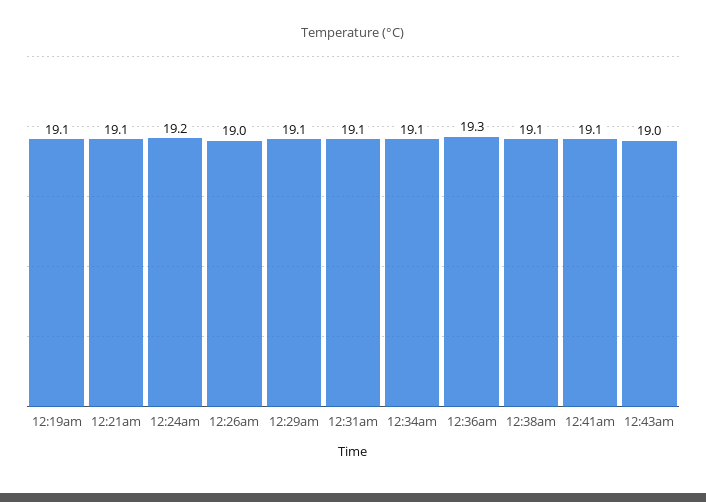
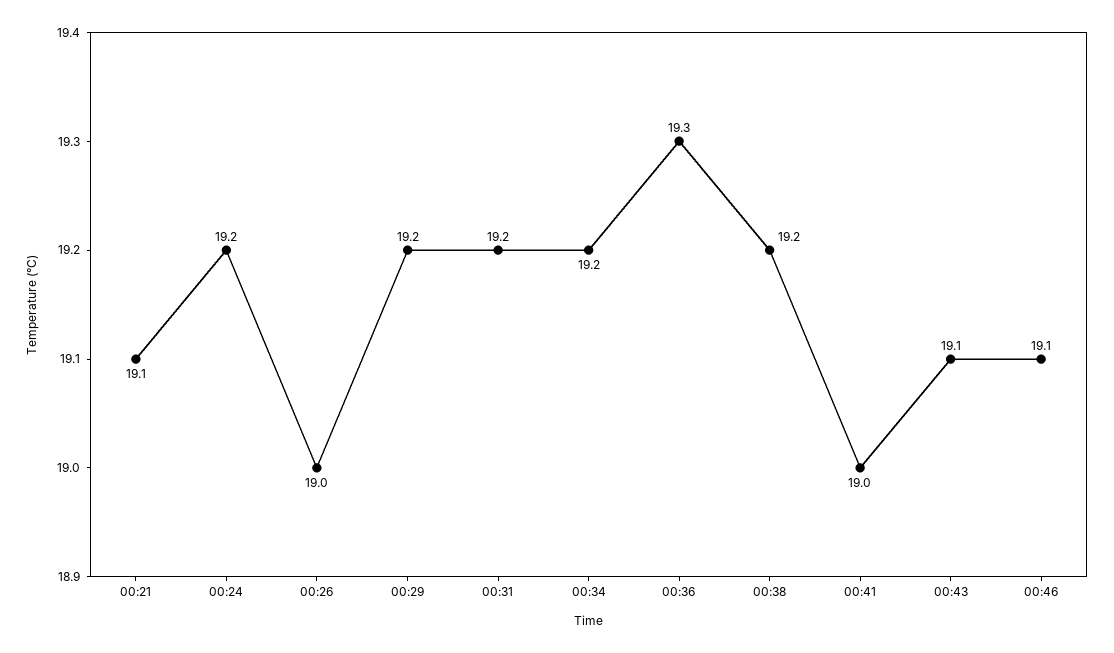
12:19am: 19.1 -> none
12:29am: 19.1 -> 19.2
12:31am: 19.1 -> 19.2
12:34am: 19.1 -> 19.2
12:38am: 19.1 -> 19.2
12:41am: 19.1 -> 19
12:43am: 19 -> 19.1
00:46: none -> 19.1

